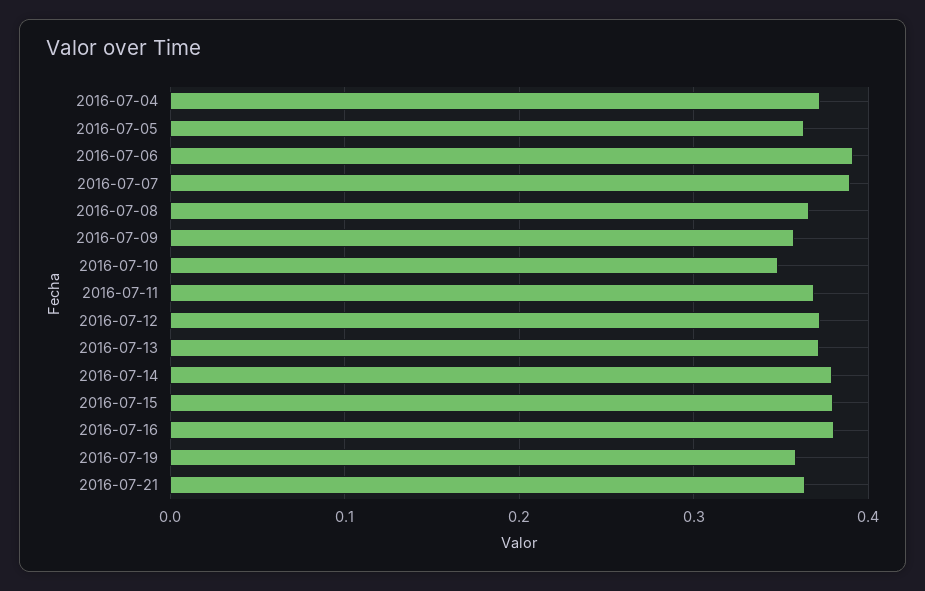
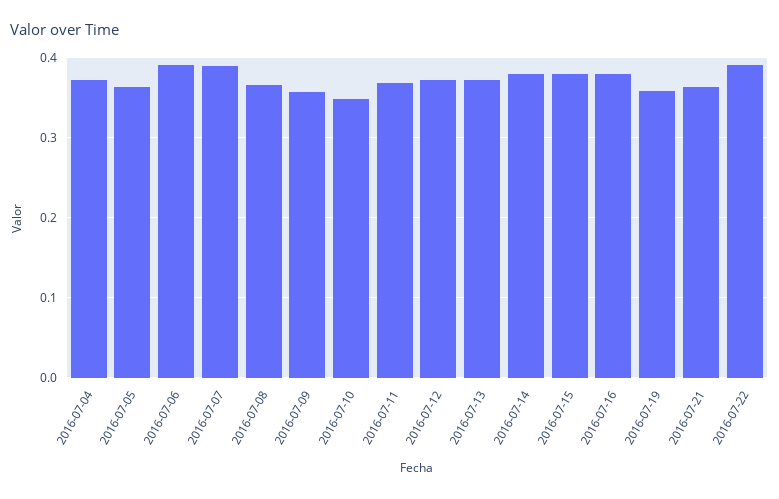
2016-07-22: none -> 0.39

